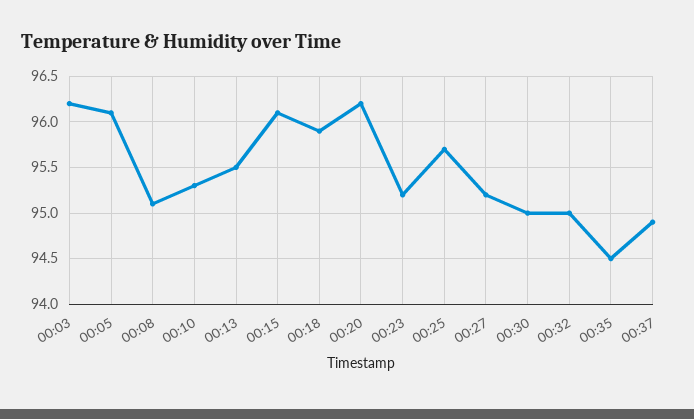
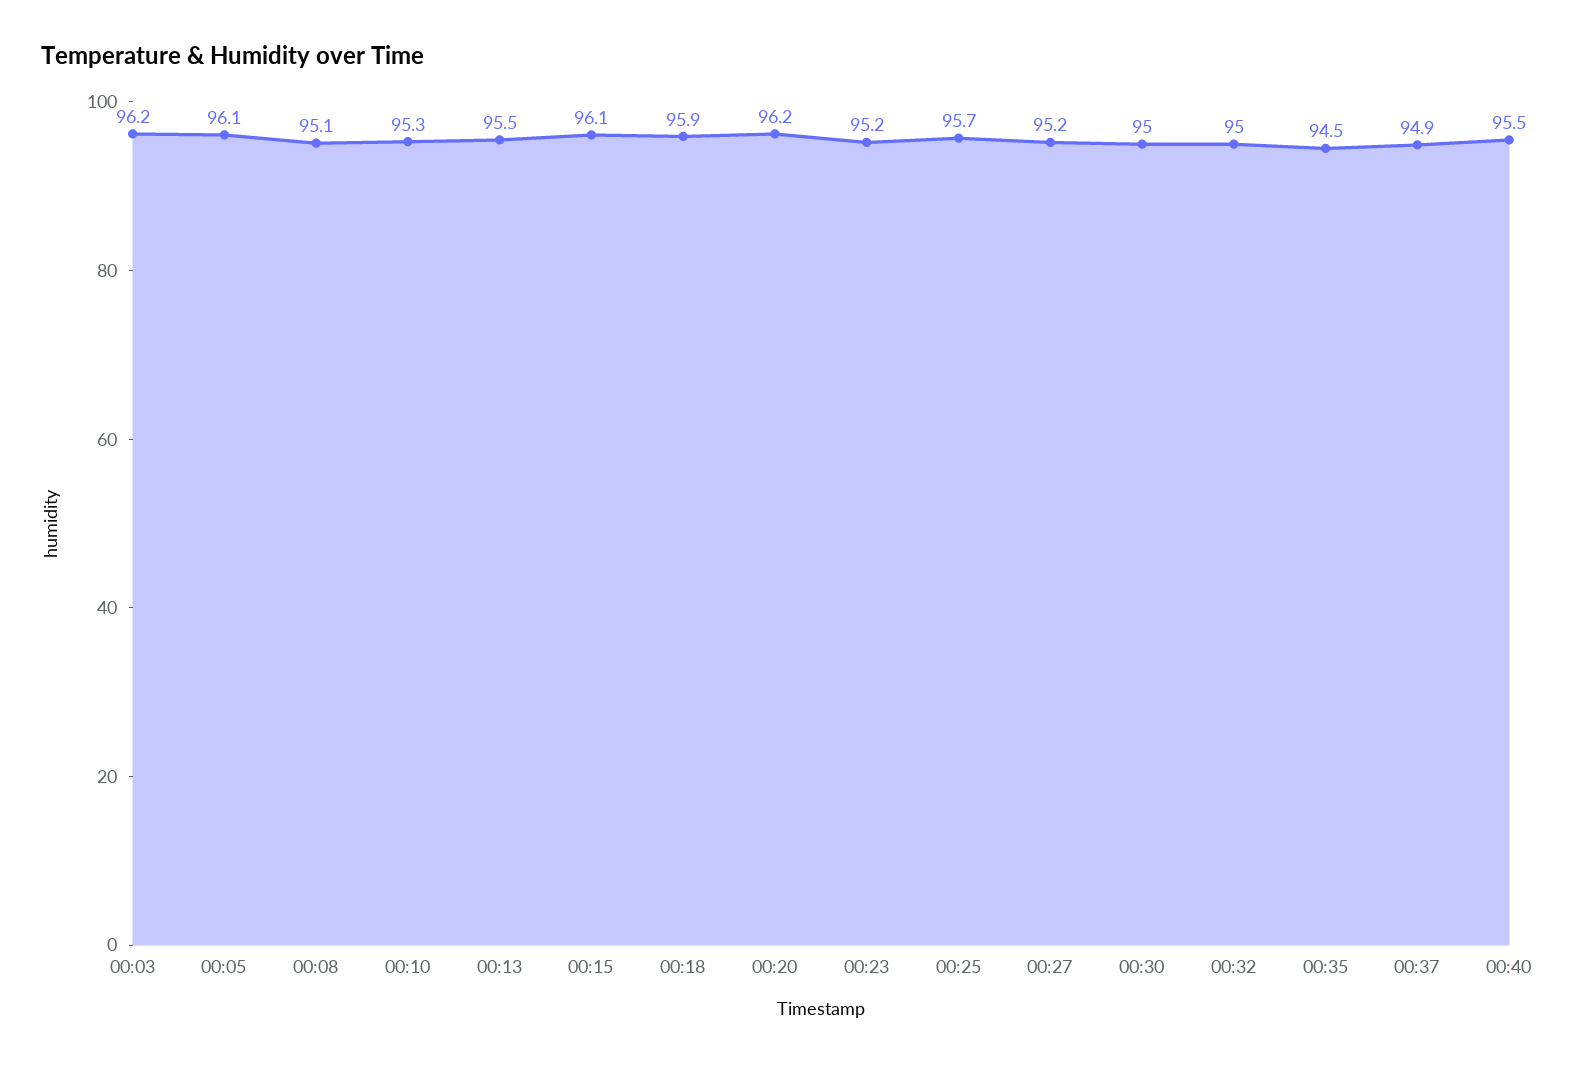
00:40: none -> 95.5

